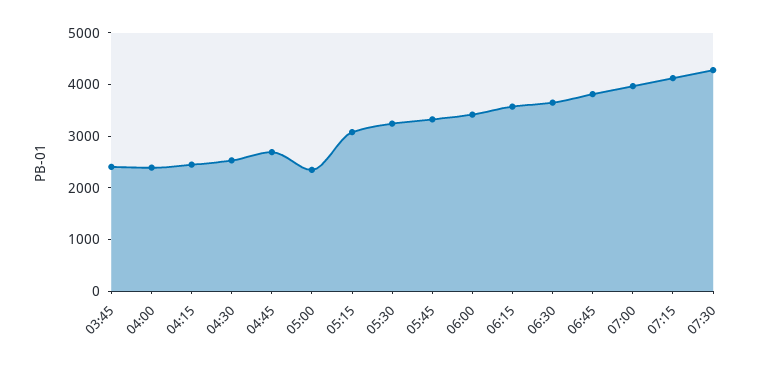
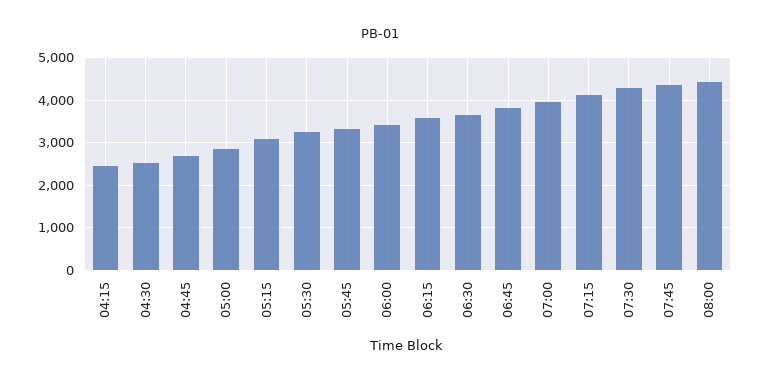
03:45: 2400 -> none
04:00: 2400 -> none
05:00: 2400 -> 2800
07:45: none -> 4400
08:00: none -> 4400

